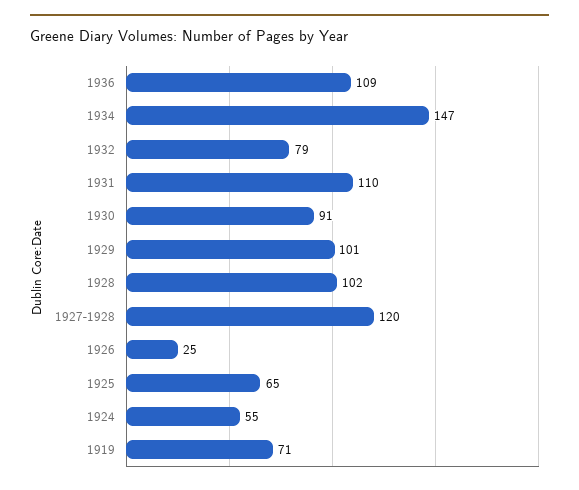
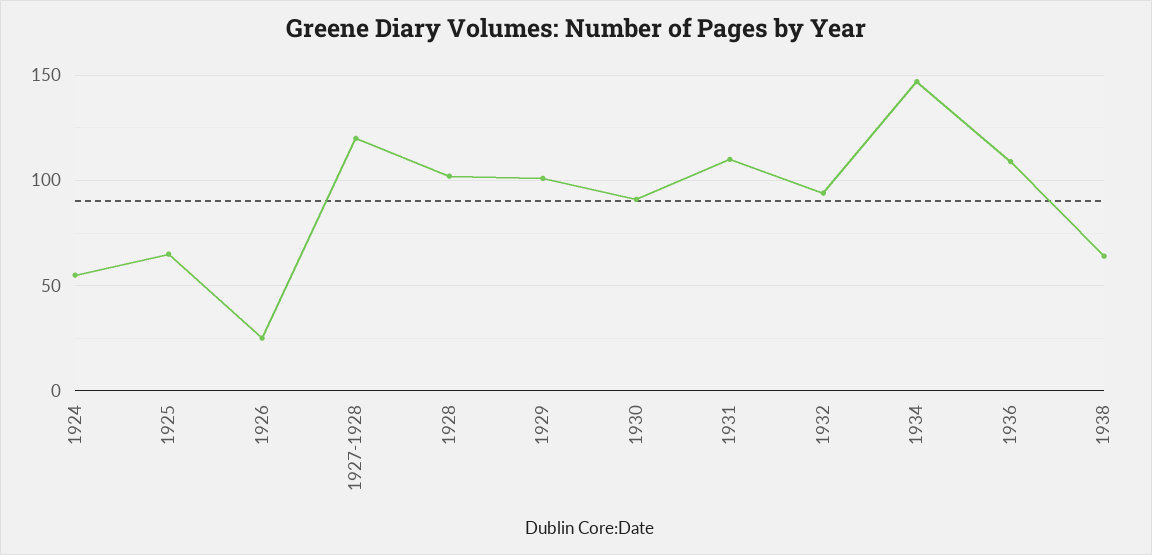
1932: 79 -> 95
1919: 71 -> none
1938: none -> 65

